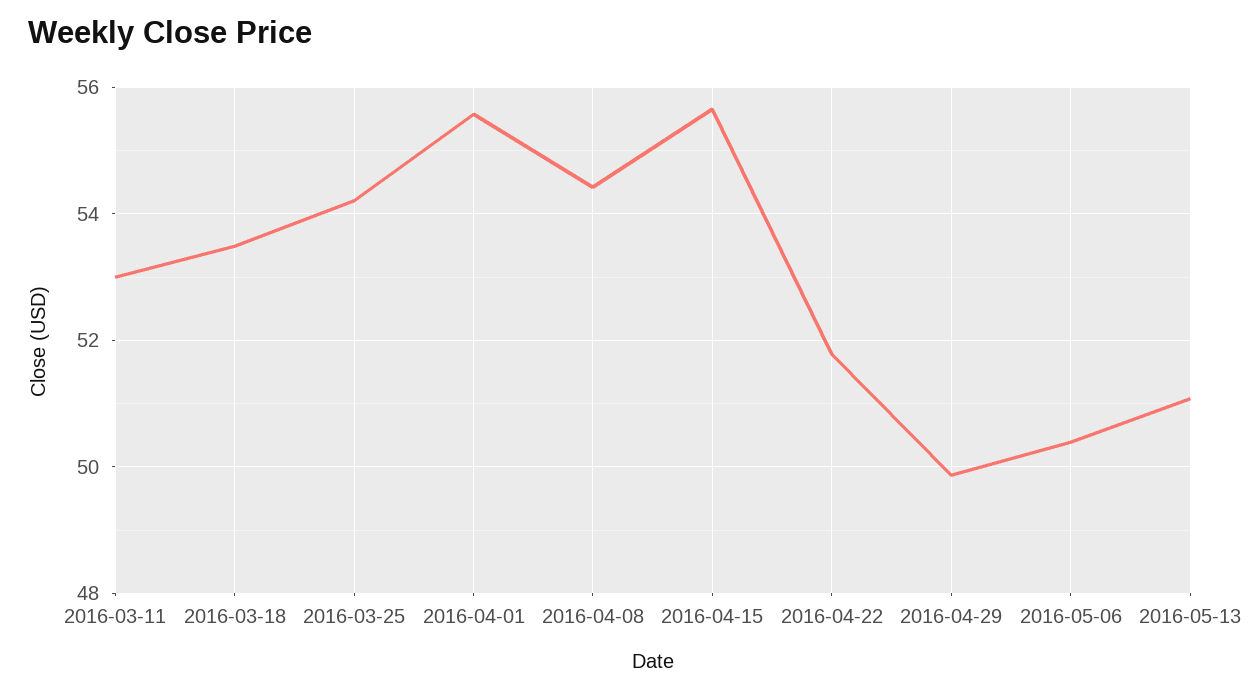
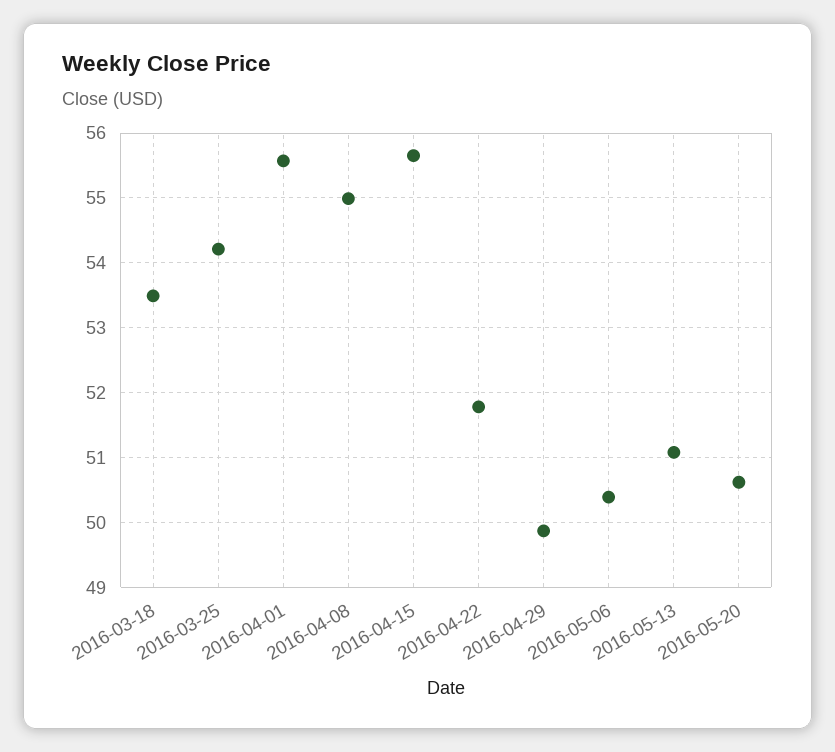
2016-03-11: 53 -> none
2016-04-08: 54.4 -> 55
2016-05-20: none -> 50.6

